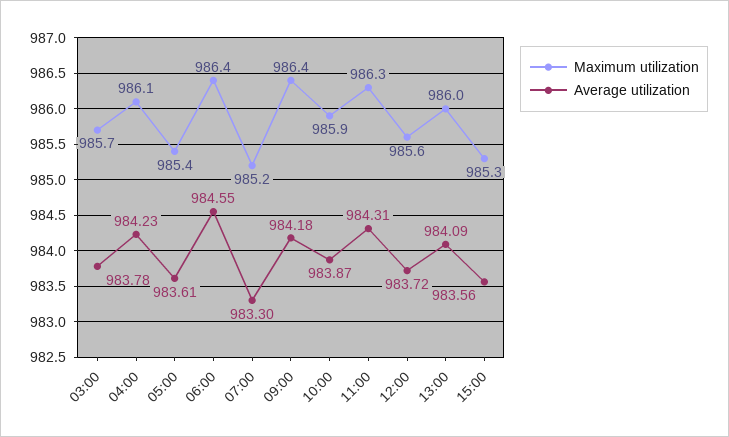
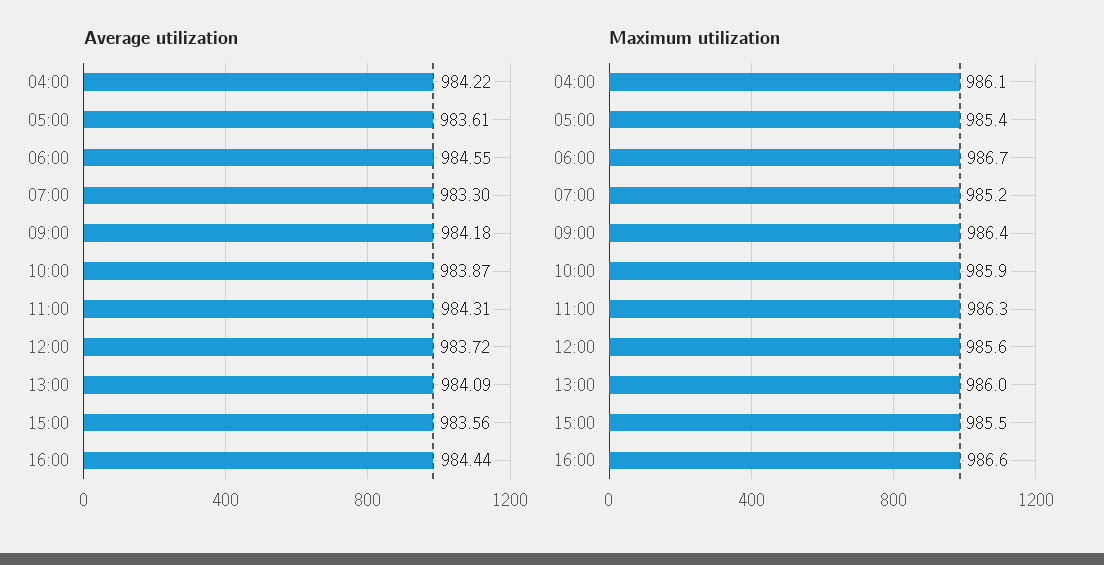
Maximum utilization, 03:00: 985.7 -> none
Average utilization, 03:00: 983.78 -> none
Average utilization, 04:00: 984.23 -> 984.22
Maximum utilization, 06:00: 986.4 -> 986.7
Maximum utilization, 15:00: 985.3 -> 985.5
Average utilization, 16:00: none -> 984.44
Maximum utilization, 16:00: none -> 986.6

